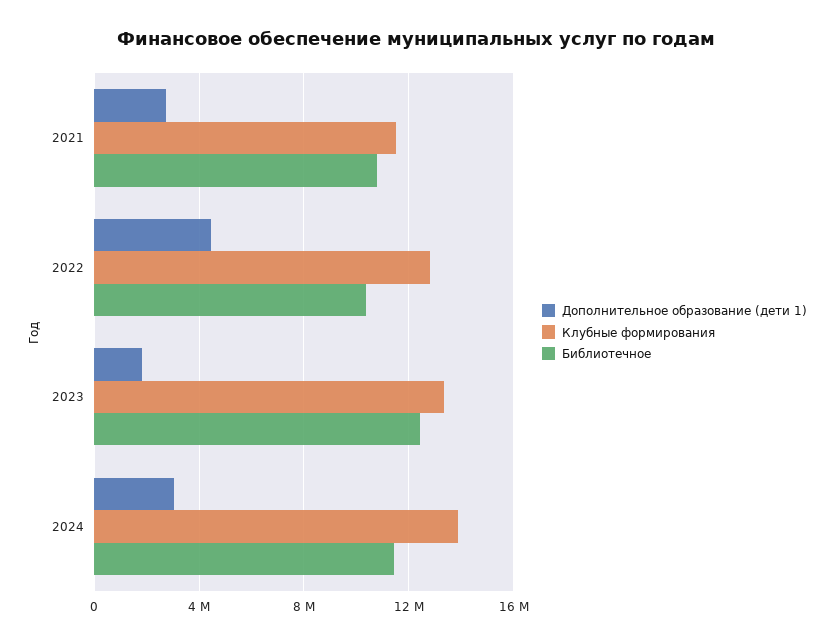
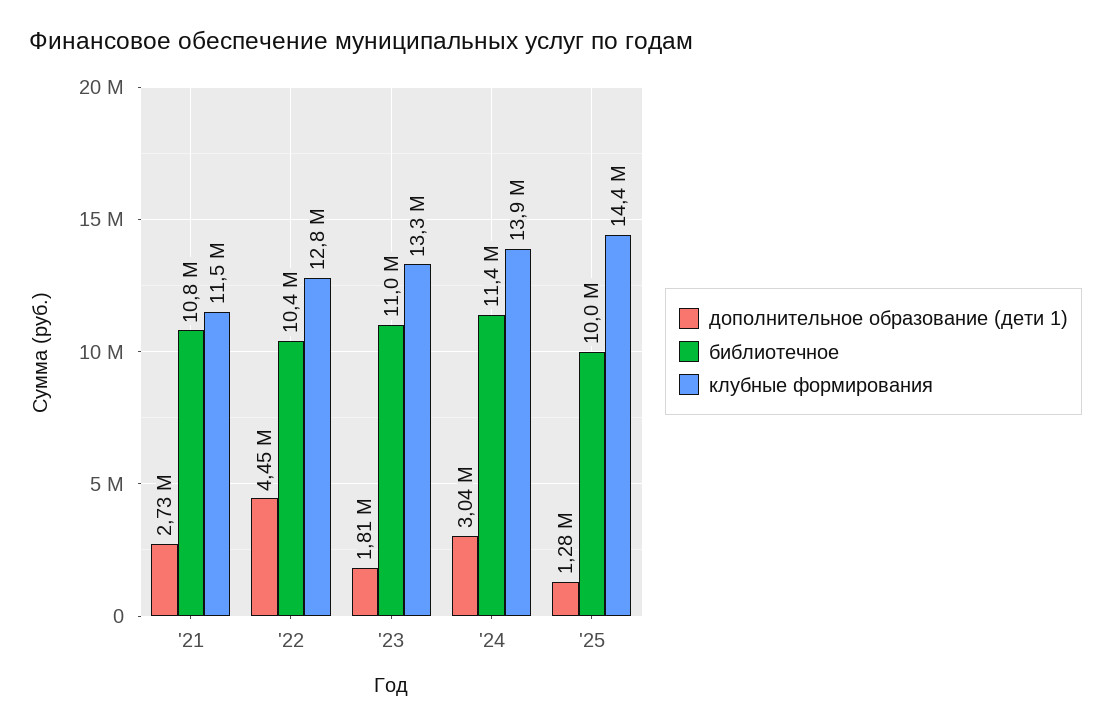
Библиотечное, 2023: 12500000 -> 11000000
Дополнительное образование (дети 1), '25: none -> 1280000
Библиотечное, '25: none -> 10000000
Клубные формирования, '25: none -> 14400000

